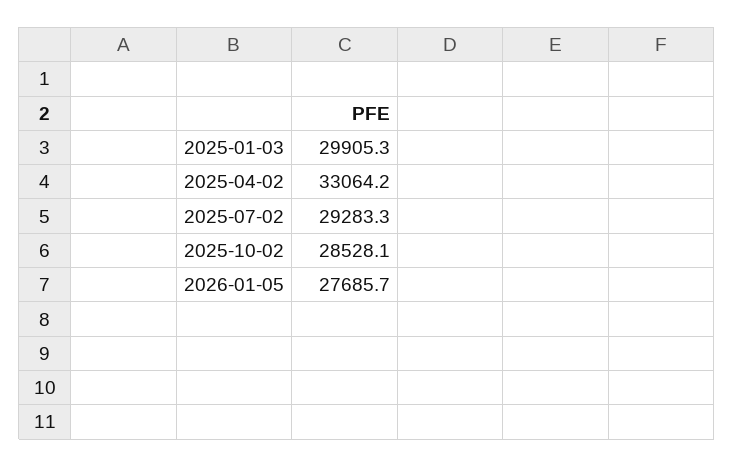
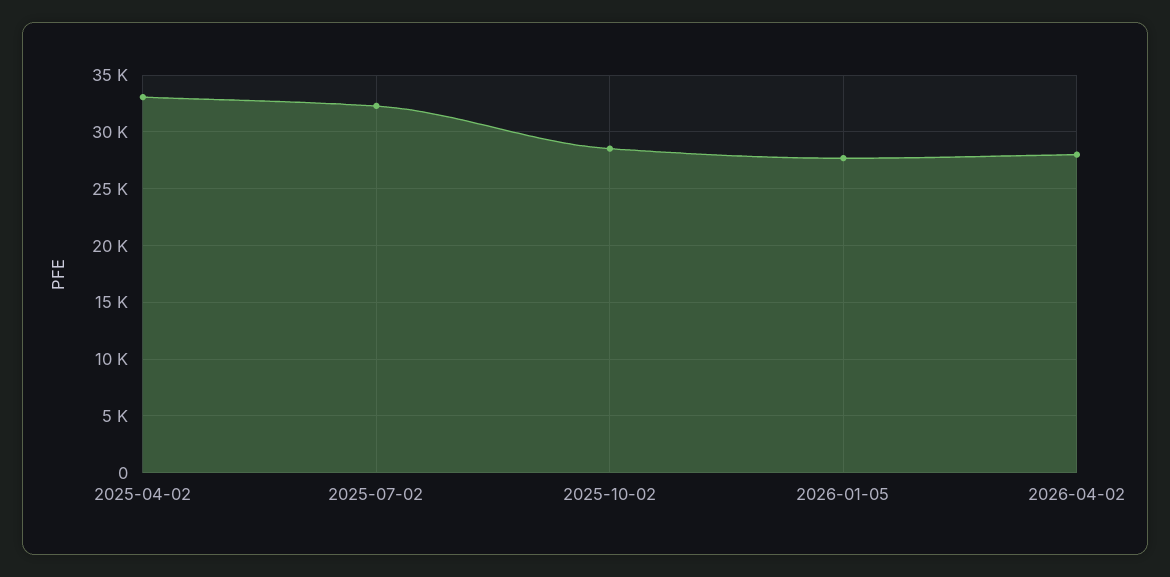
2025-01-03: 29905.3 -> none
2025-07-02: 29283.3 -> 32000
2026-04-02: none -> 28000

